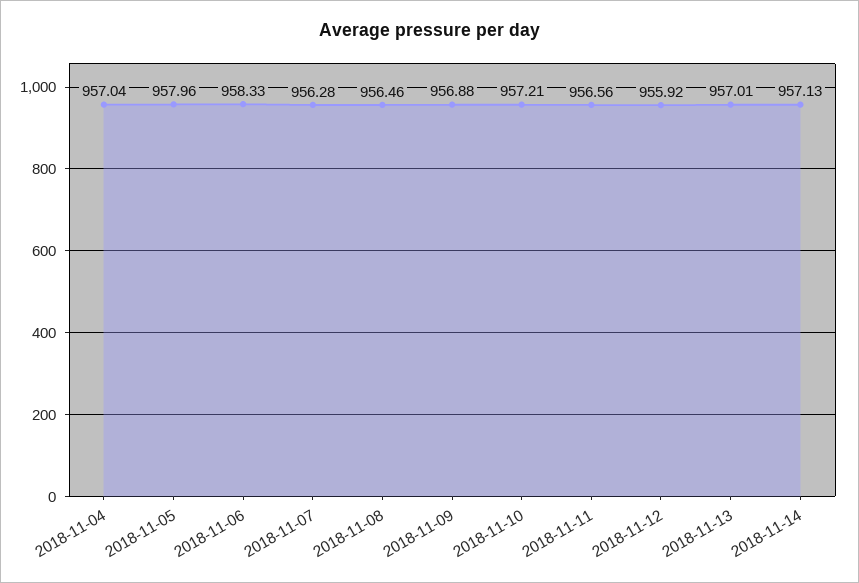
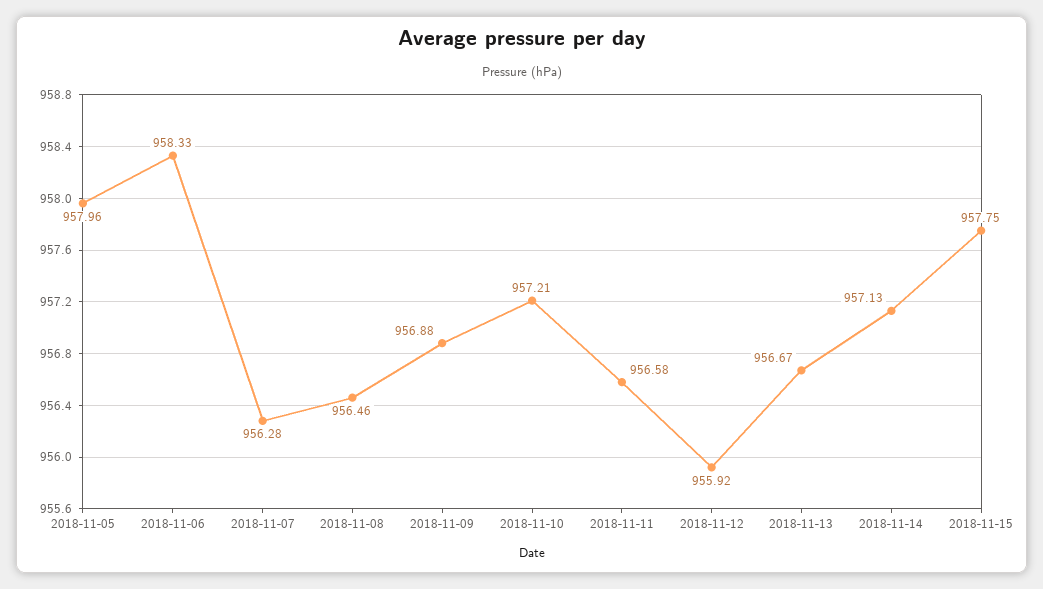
2018-11-04: 957.04 -> none
2018-11-11: 956.56 -> 956.58
2018-11-13: 957.01 -> 956.67
2018-11-15: none -> 957.75

